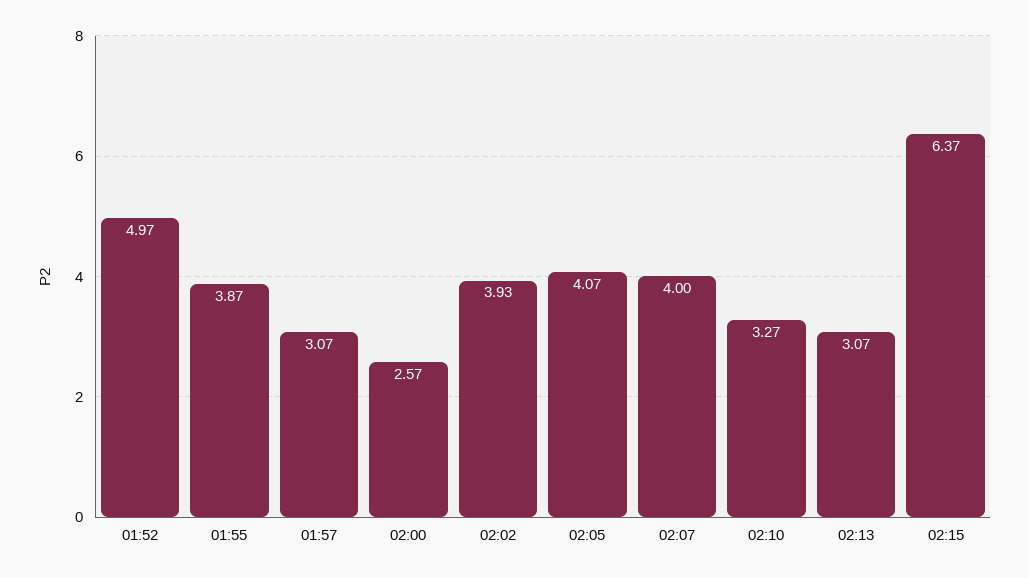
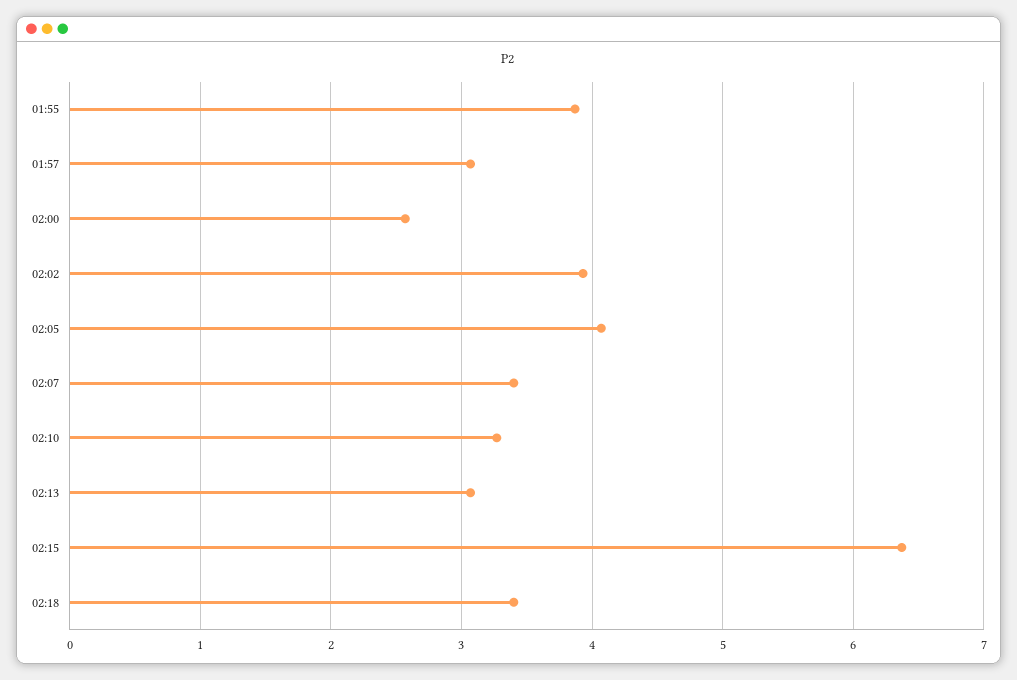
01:52: 4.97 -> none
02:07: 4 -> 3.4
02:18: none -> 3.4

